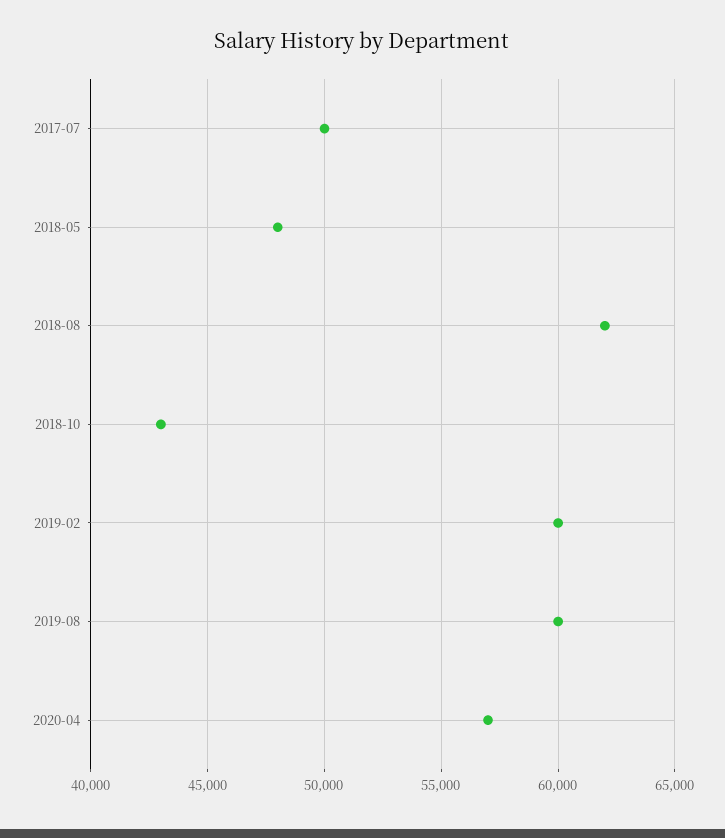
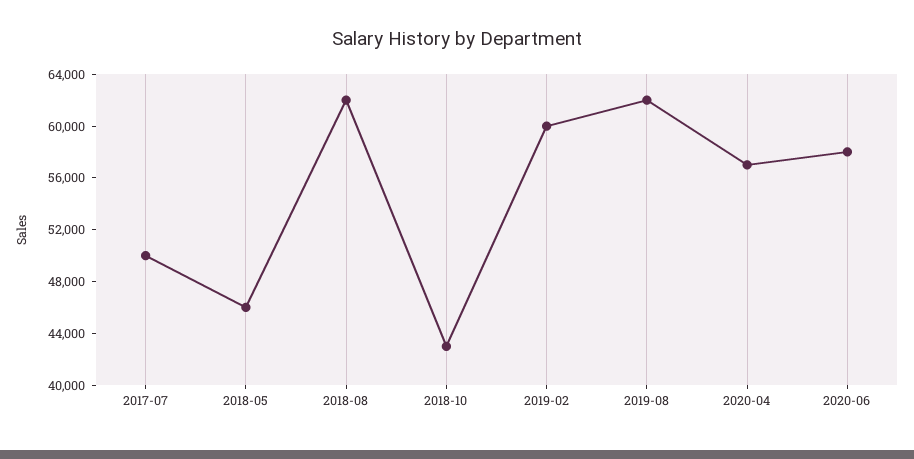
2018-05: 48000 -> 46000
2019-08: 60000 -> 62000
2020-06: none -> 58000

